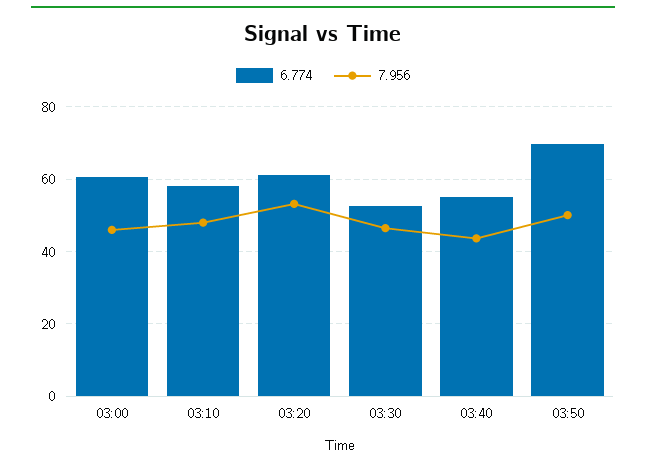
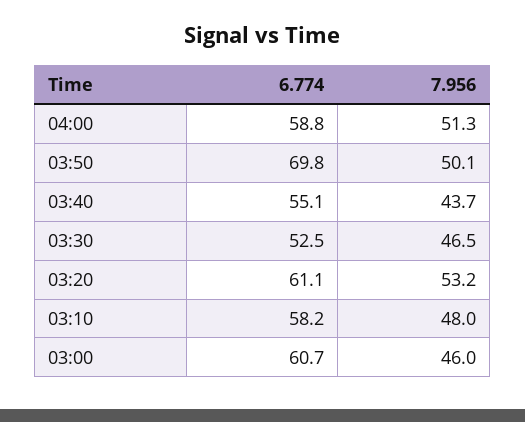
6.774, 04:00: none -> 58.8
7.956, 04:00: none -> 51.3

